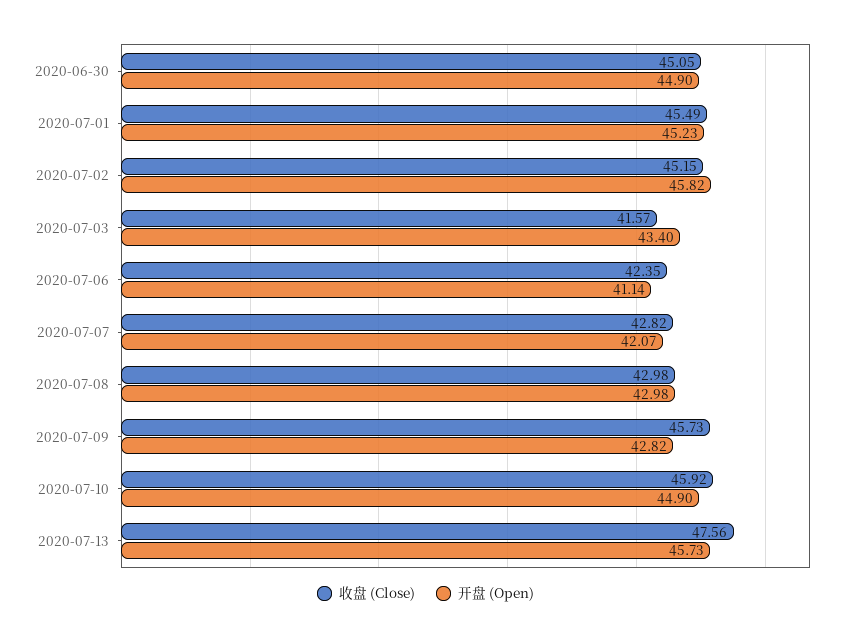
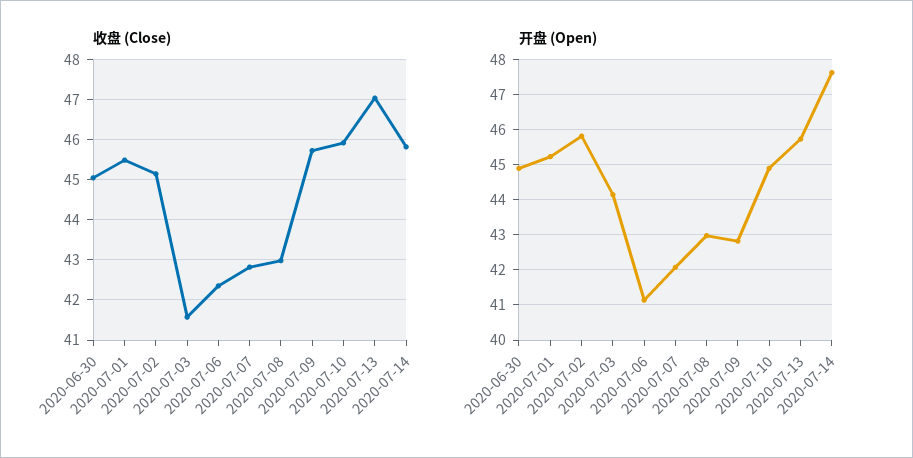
开盘 (Open), 2020-07-03: 43.4 -> 44.2
收盘 (Close), 2020-07-13: 47.56 -> 47
收盘 (Close), 2020-07-14: none -> 45.8
开盘 (Open), 2020-07-14: none -> 47.6

